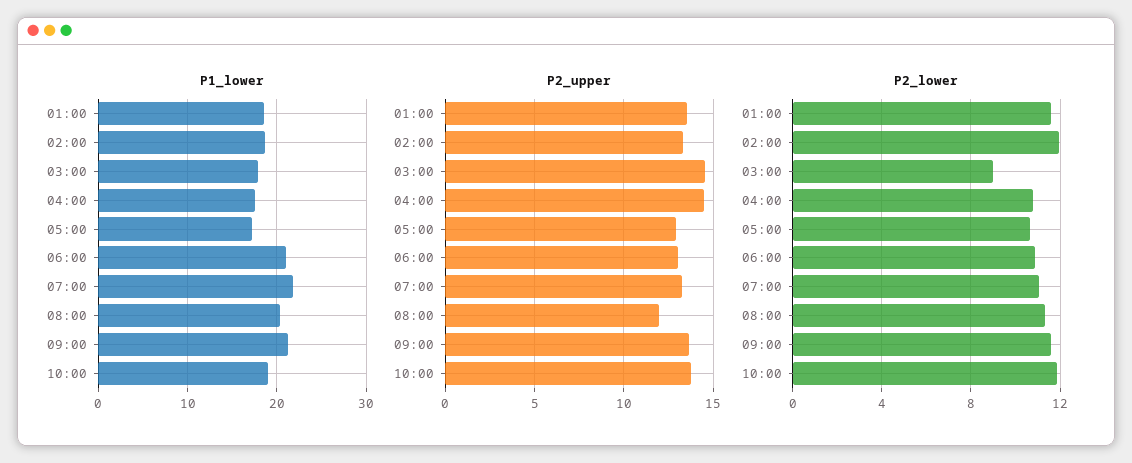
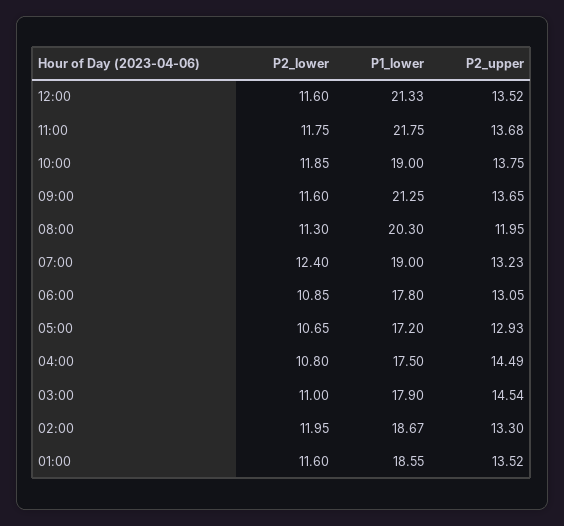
P1_lower, 06:00: 21 -> 17.8
P1_lower, 07:00: 22 -> 19
P2_lower, 03:00: 9 -> 11
P2_lower, 07:00: 11 -> 12.4
P2_lower, 12:00: none -> 11.6
P1_lower, 12:00: none -> 21.33
P2_upper, 12:00: none -> 13.52
P2_lower, 11:00: none -> 11.75
P1_lower, 11:00: none -> 21.75
P2_upper, 11:00: none -> 13.68

